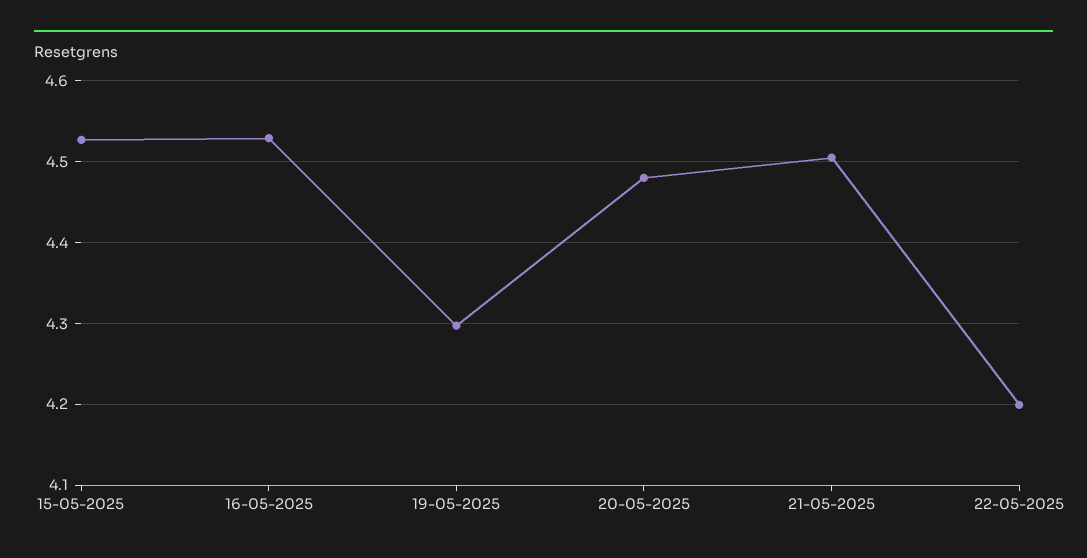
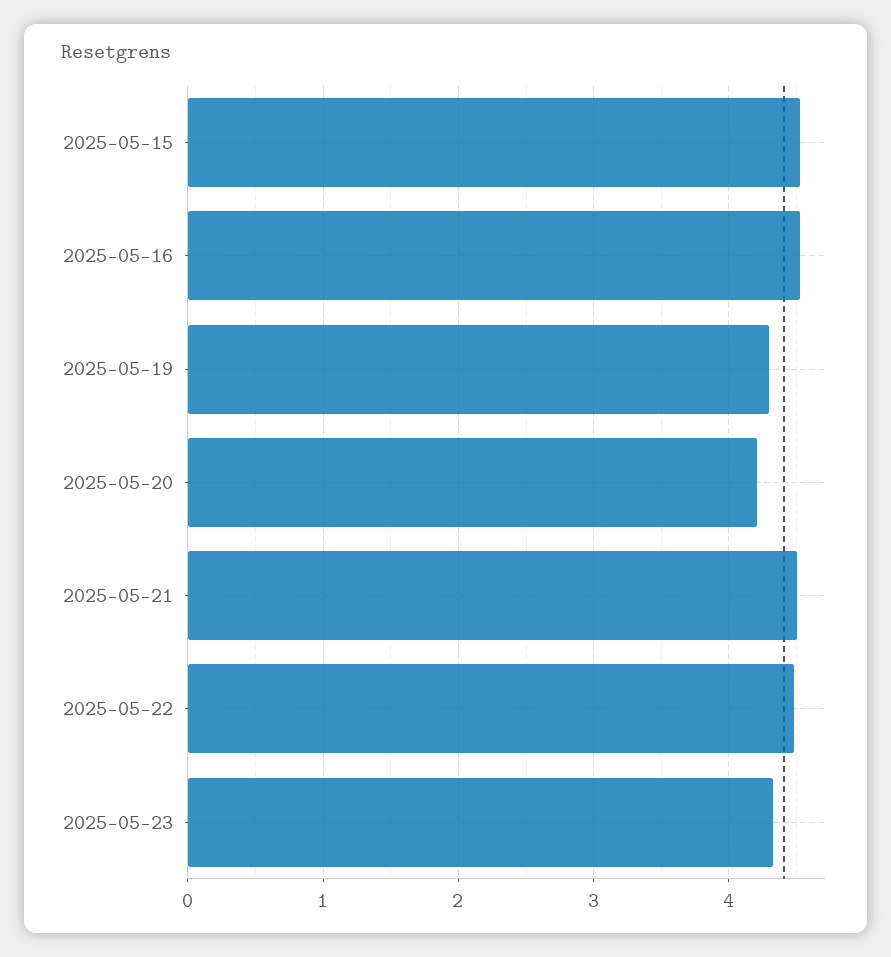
20-05-2025: 4.48 -> 4.2
22-05-2025: 4.2 -> 4.5
2025-05-23: none -> 4.3

